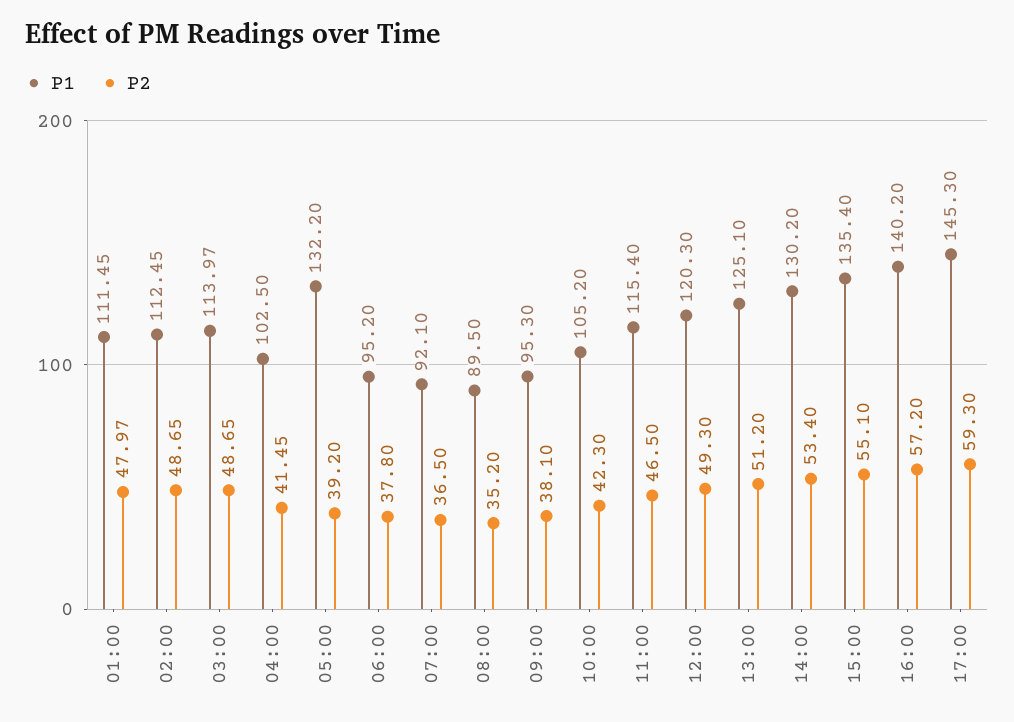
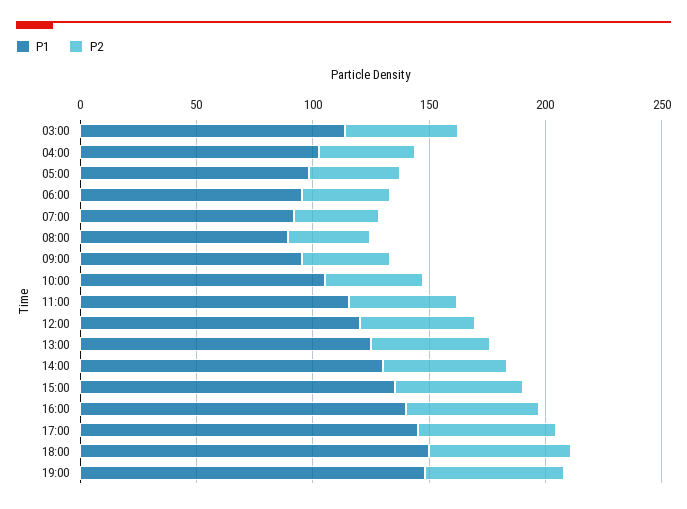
P1, 01:00: 111.45 -> none
P2, 01:00: 47.97 -> none
P1, 02:00: 112.45 -> none
P2, 02:00: 48.65 -> none
P1, 05:00: 132.2 -> 100
P1, 18:00: none -> 150
P2, 18:00: none -> 60
P1, 19:00: none -> 150
P2, 19:00: none -> 60

